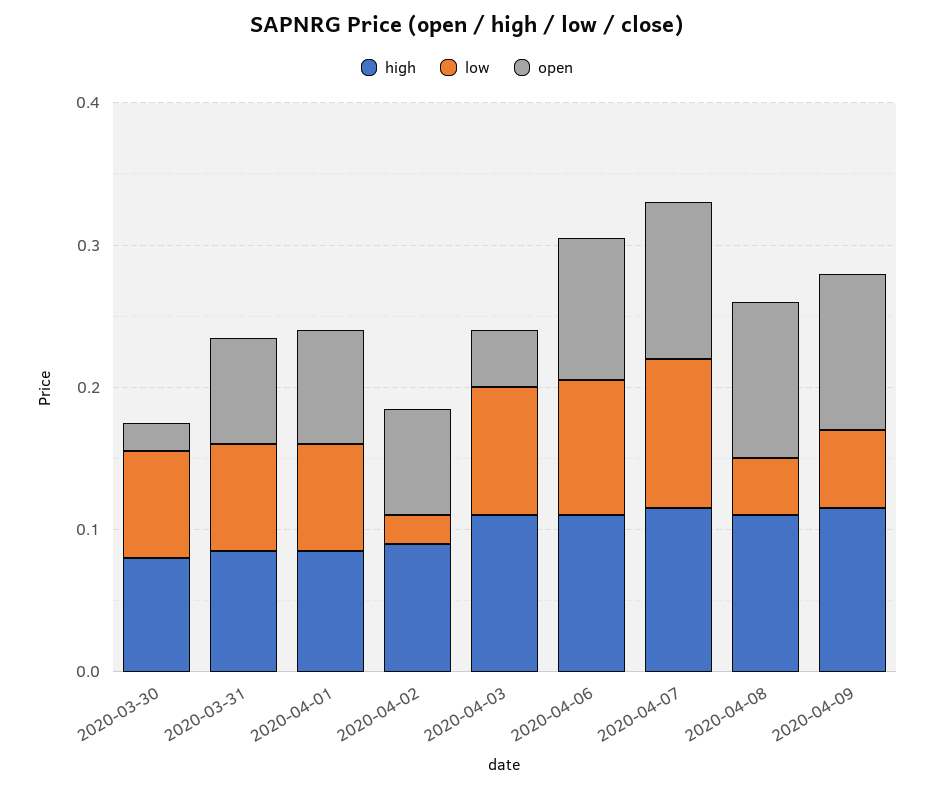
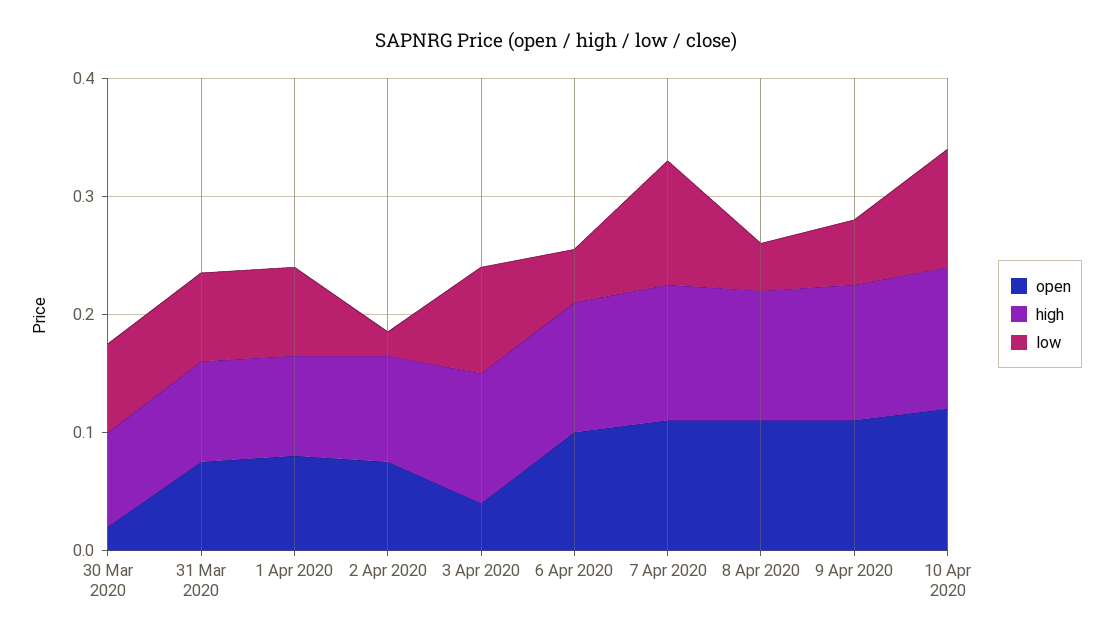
low, 2020-04-06: 0.1 -> 0.04
open, 10 Apr 2020: none -> 0.12
high, 10 Apr 2020: none -> 0.12
low, 10 Apr 2020: none -> 0.1

